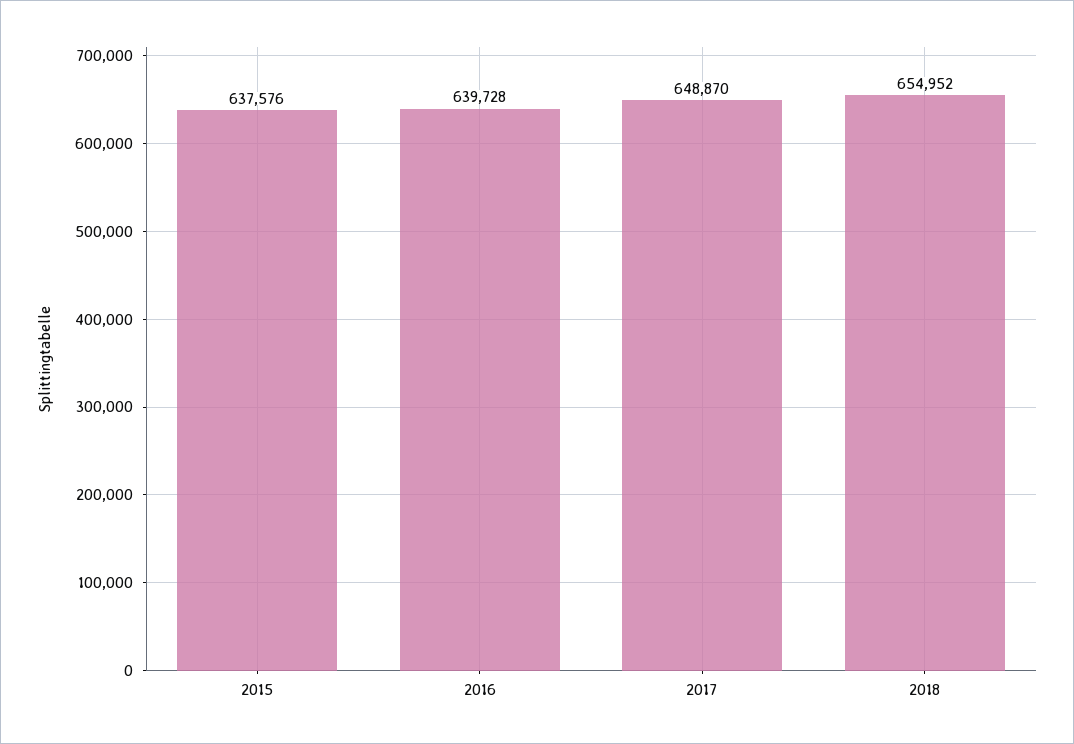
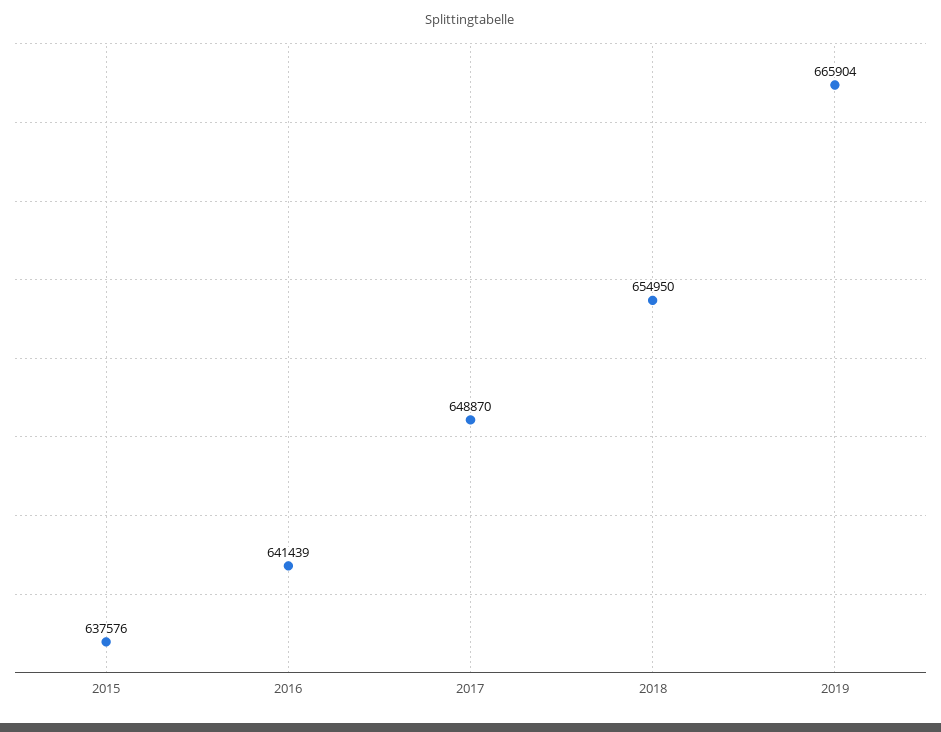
2016: 639728 -> 641439
2018: 654952 -> 654950
2019: none -> 665904

